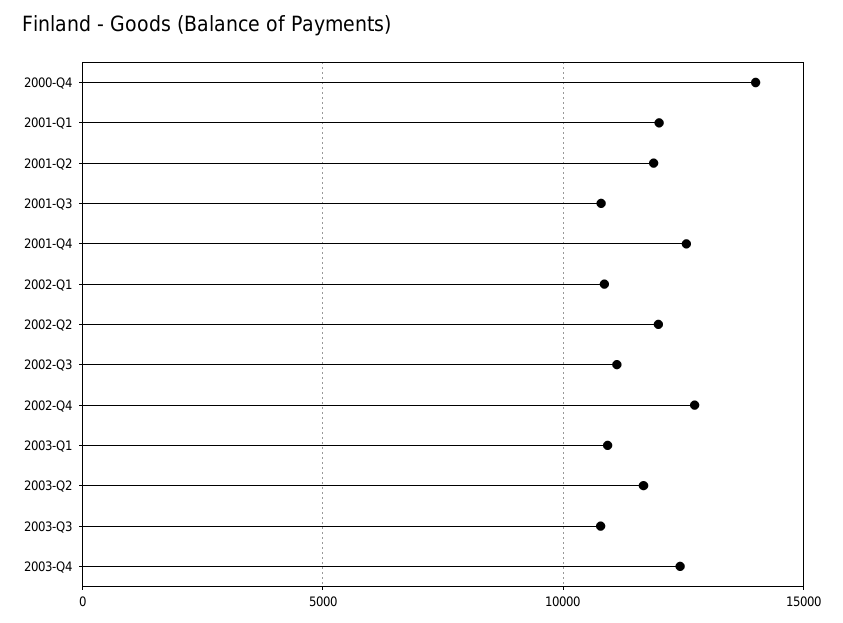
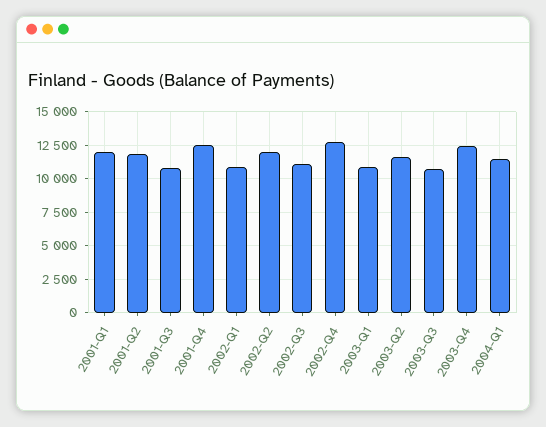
2000-Q4: 14000 -> none
2004-Q1: none -> 11500

